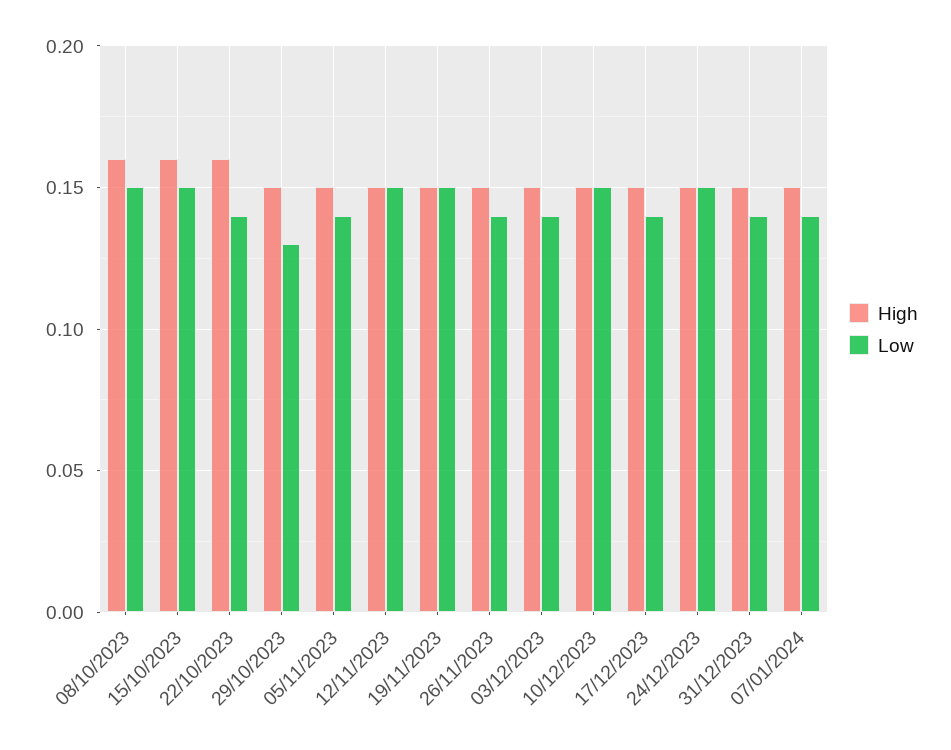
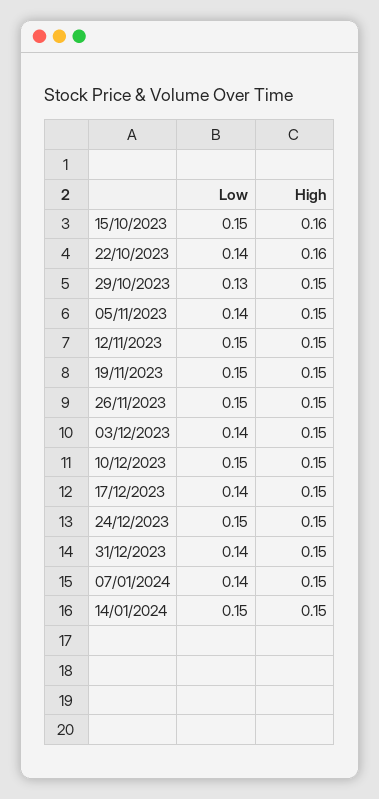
High, 08/10/2023: 0.16 -> none
Low, 08/10/2023: 0.15 -> none
Low, 26/11/2023: 0.14 -> 0.15
Low, 14/01/2024: none -> 0.15
High, 14/01/2024: none -> 0.15

